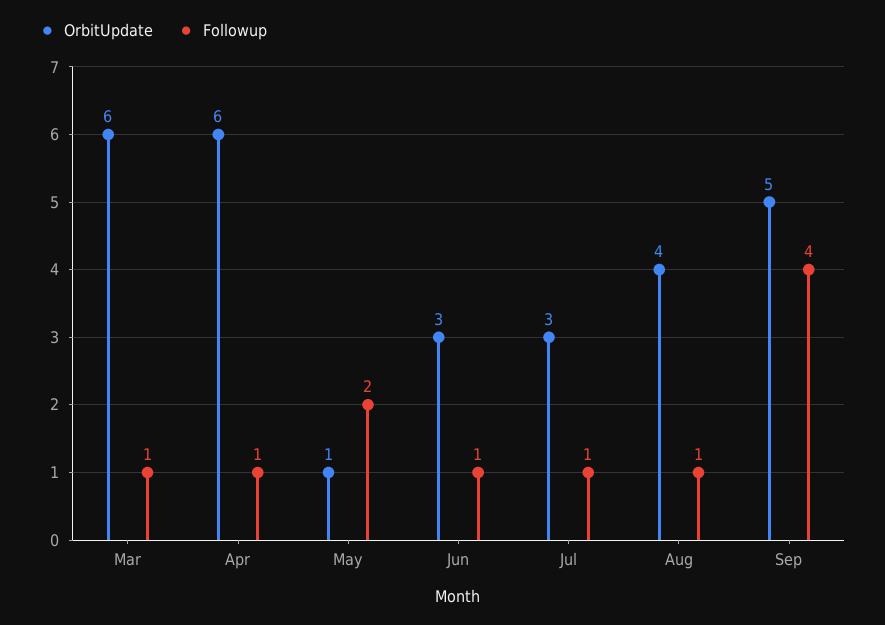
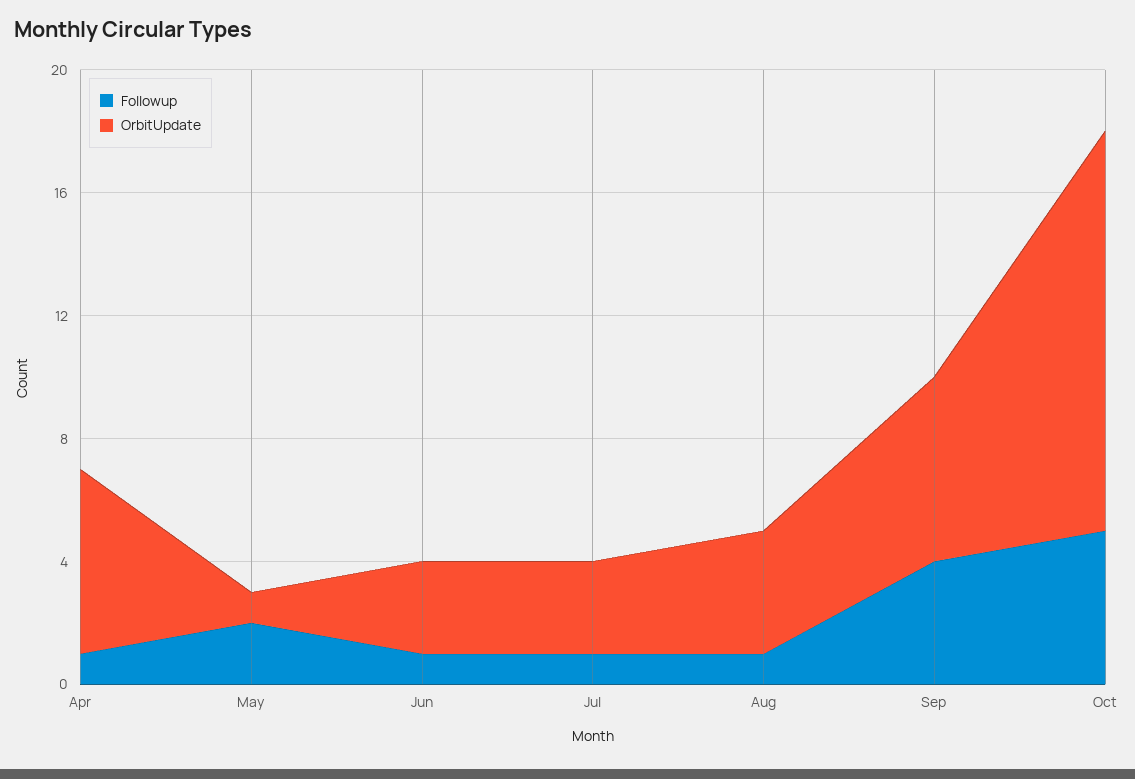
OrbitUpdate, Mar: 6 -> none
Followup, Mar: 1 -> none
OrbitUpdate, Sep: 5 -> 6
Followup, Oct: none -> 5
OrbitUpdate, Oct: none -> 13

